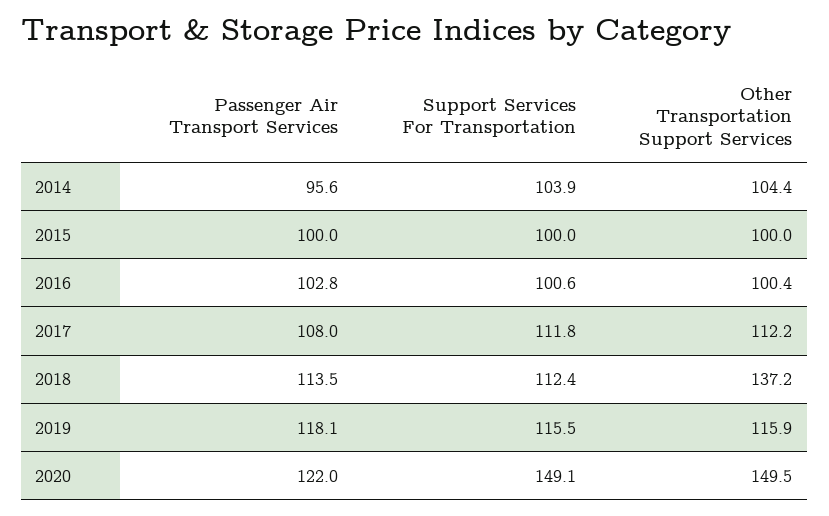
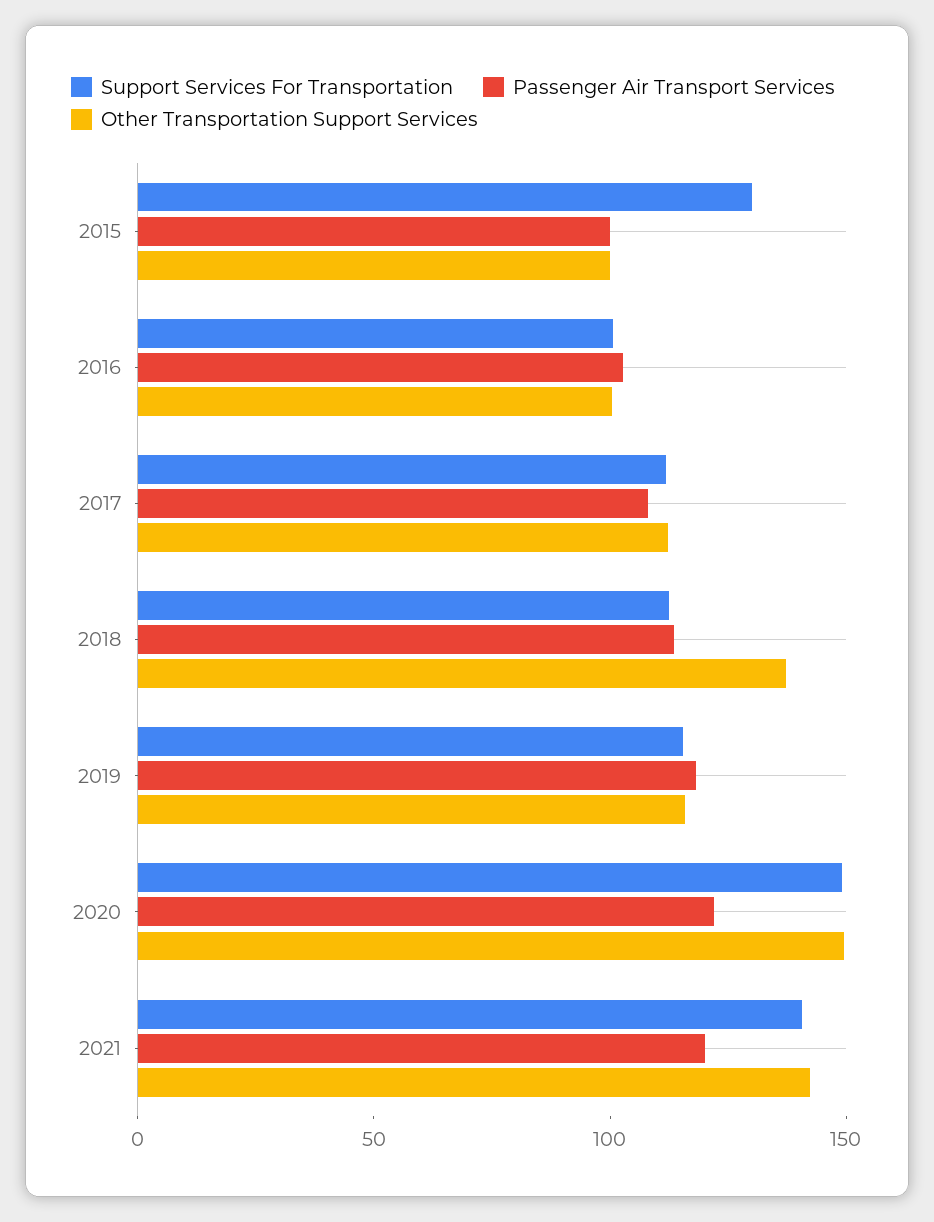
Passenger Air Transport Services, 2014: 95.6 -> none
Support Services For Transportation, 2014: 103.9 -> none
Other Transportation Support Services, 2014: 104.4 -> none
Support Services For Transportation, 2015: 100 -> 130
Support Services For Transportation, 2021: none -> 140
Passenger Air Transport Services, 2021: none -> 120
Other Transportation Support Services, 2021: none -> 140

